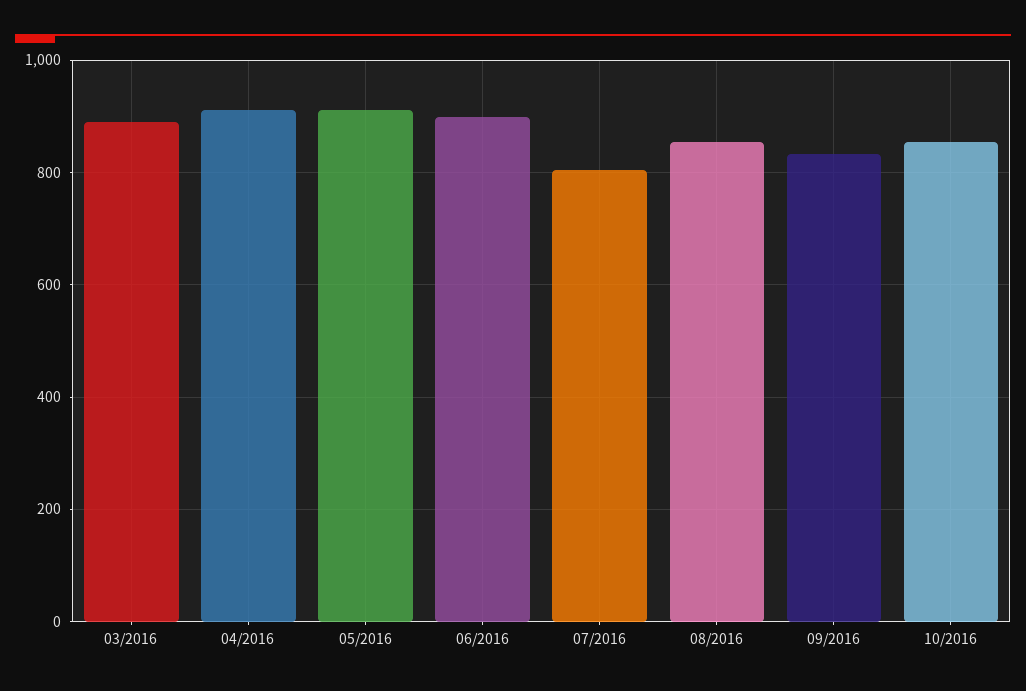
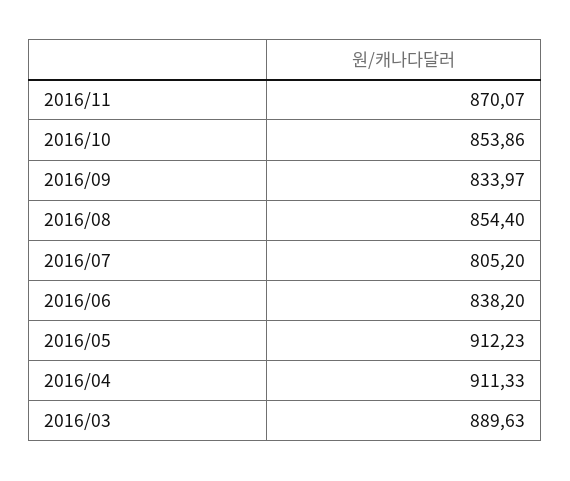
06/2016: 900 -> 838.2
2016/11: none -> 870.07

